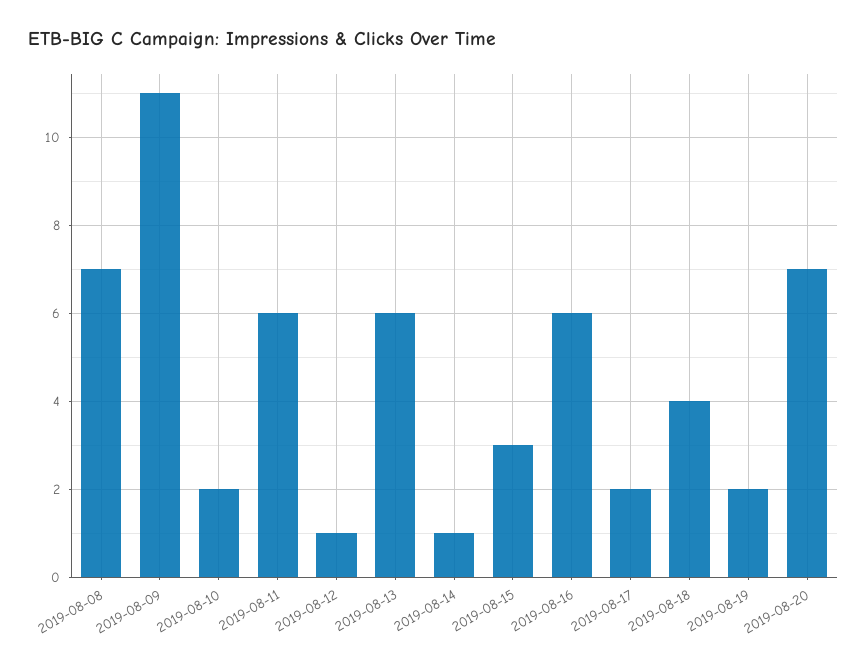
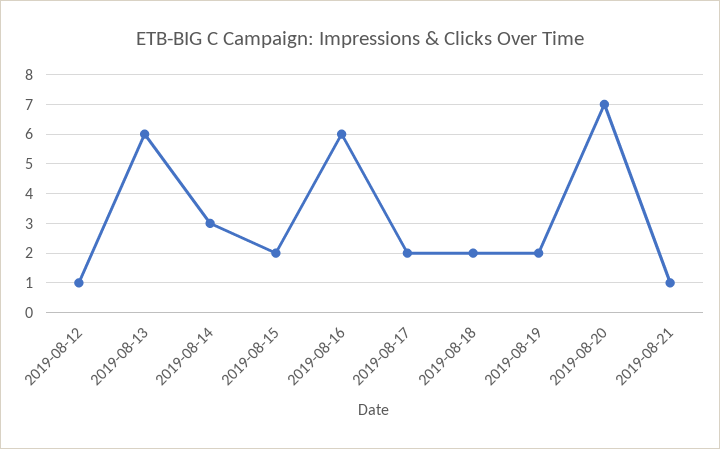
2019-08-08: 7 -> none
2019-08-09: 11 -> none
2019-08-10: 2 -> none
2019-08-11: 6 -> none
2019-08-14: 1 -> 3
2019-08-15: 3 -> 2
2019-08-18: 4 -> 2
2019-08-21: none -> 1

